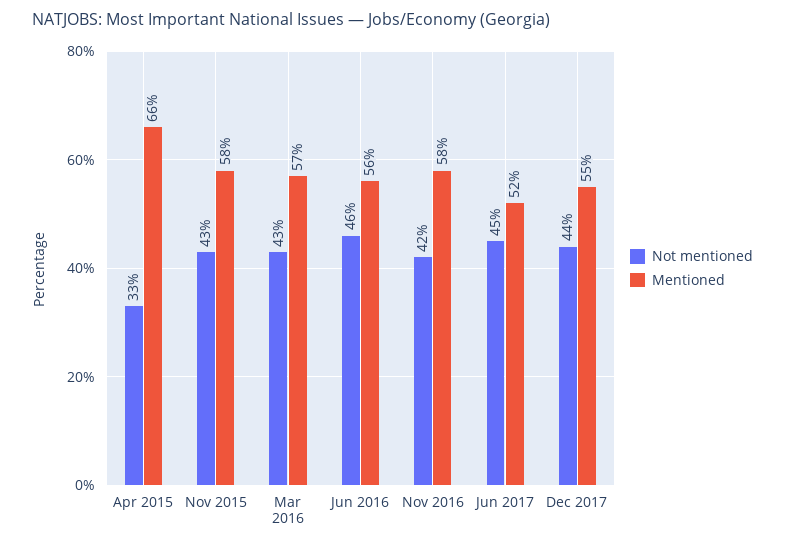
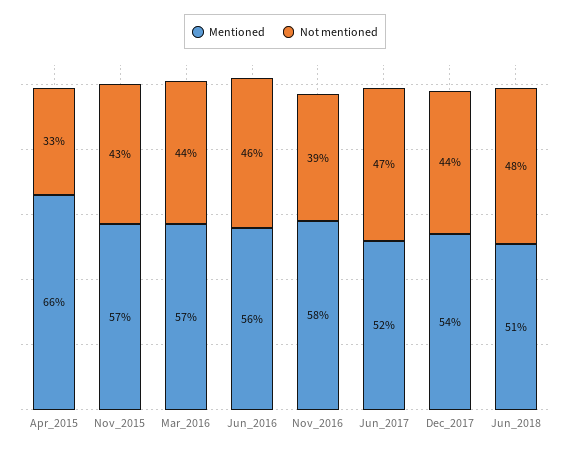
Mentioned, Nov 2015: 58 -> 57
Not mentioned, Mar 2016: 43 -> 44
Not mentioned, Nov 2016: 42 -> 39
Not mentioned, Jun 2017: 45 -> 47
Mentioned, Dec 2017: 55 -> 54
Mentioned, Jun_2018: none -> 51
Not mentioned, Jun_2018: none -> 48

